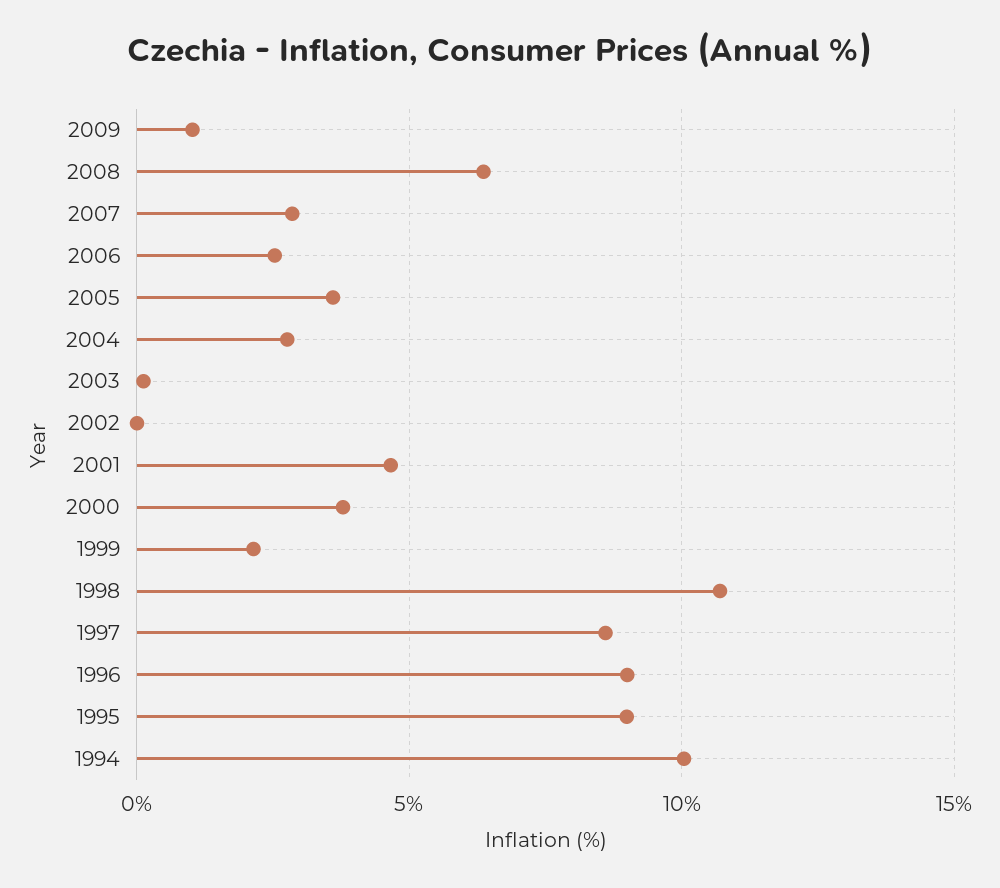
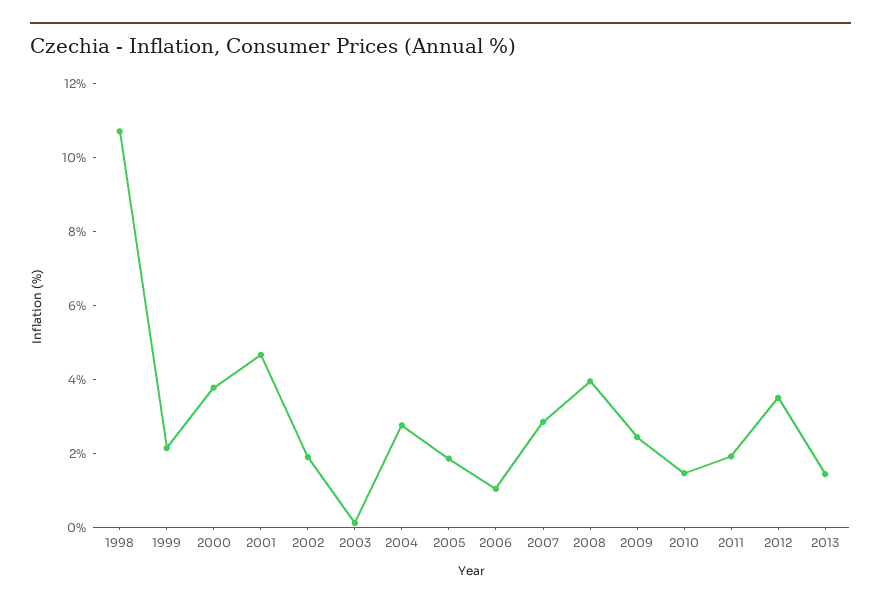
2009: 1 -> 2.5
2008: 6.5 -> 4
2006: 2.5 -> 1
2005: 3.5 -> 2
2002: 0 -> 2
1997: 8.5 -> none
1996: 9 -> none
1995: 9 -> none
1994: 10 -> none
2010: none -> 1.5
2011: none -> 2
2012: none -> 3.5
2013: none -> 1.5

